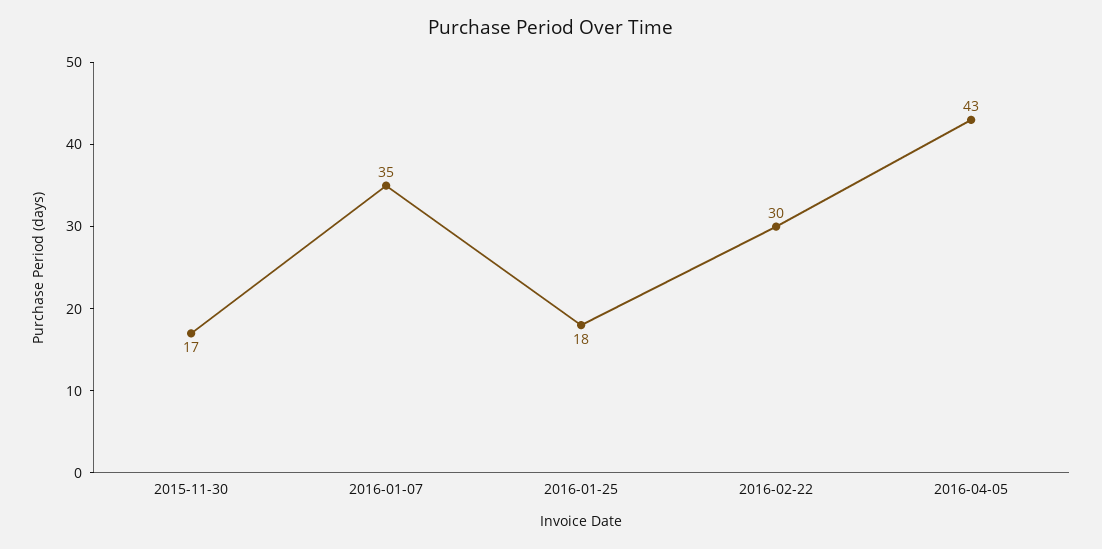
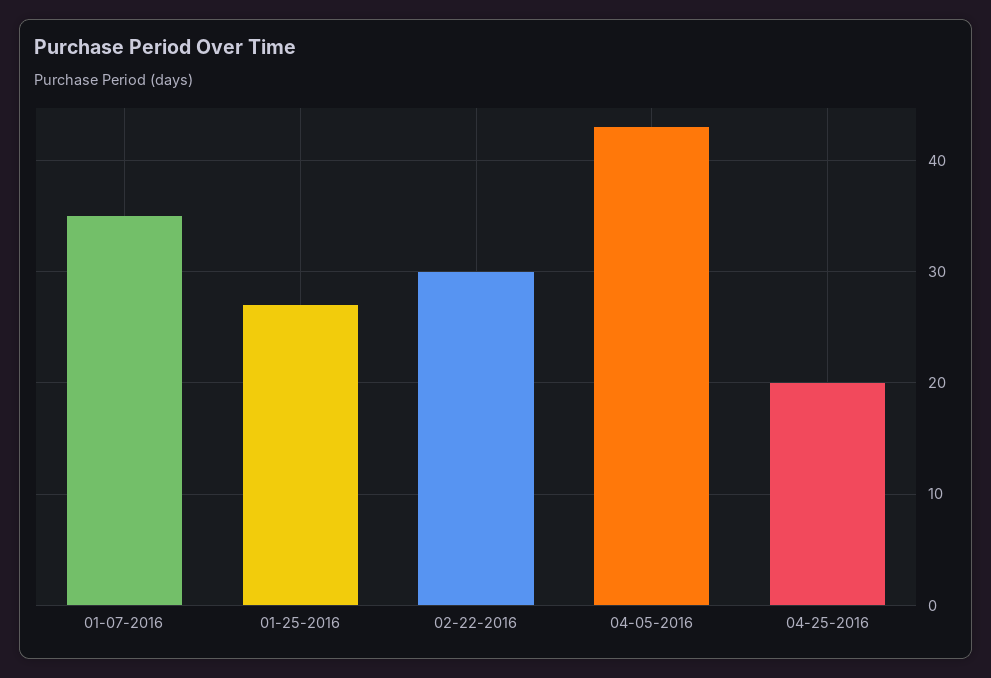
2015-11-30: 17 -> none
2016-01-25: 18 -> 27
04-25-2016: none -> 20

